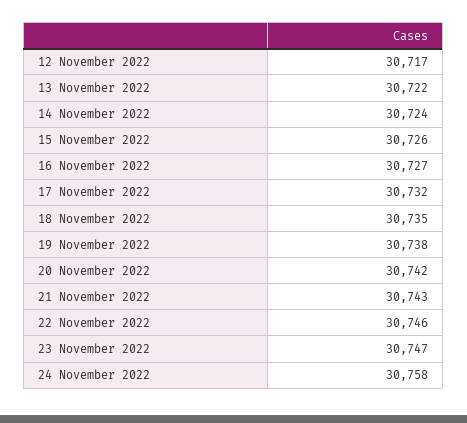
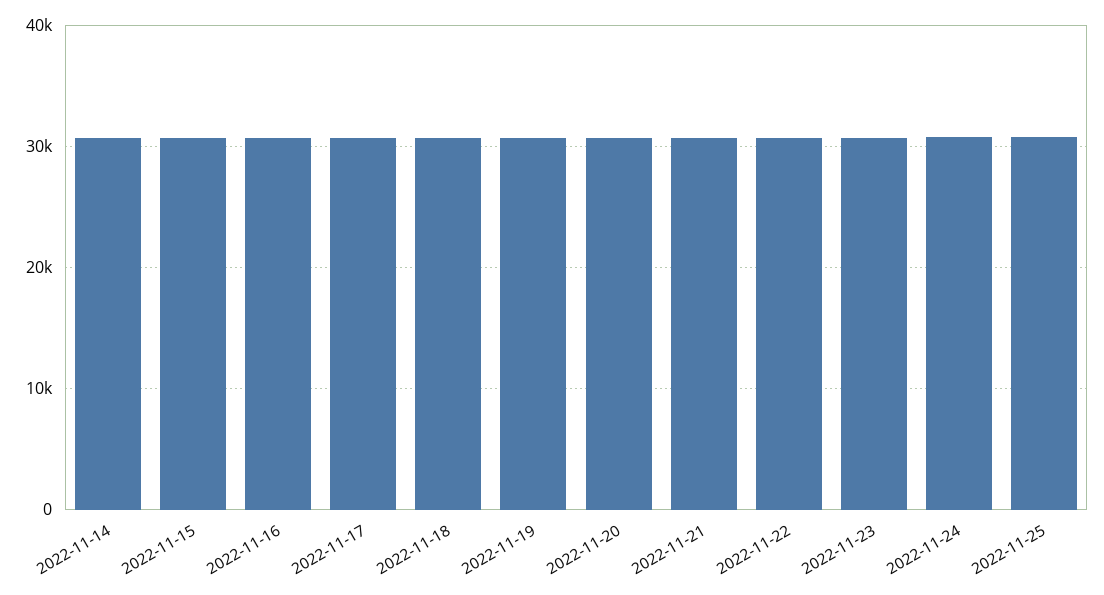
12 November 2022: 30717 -> none
13 November 2022: 30722 -> none
2022-11-25: none -> 31000

